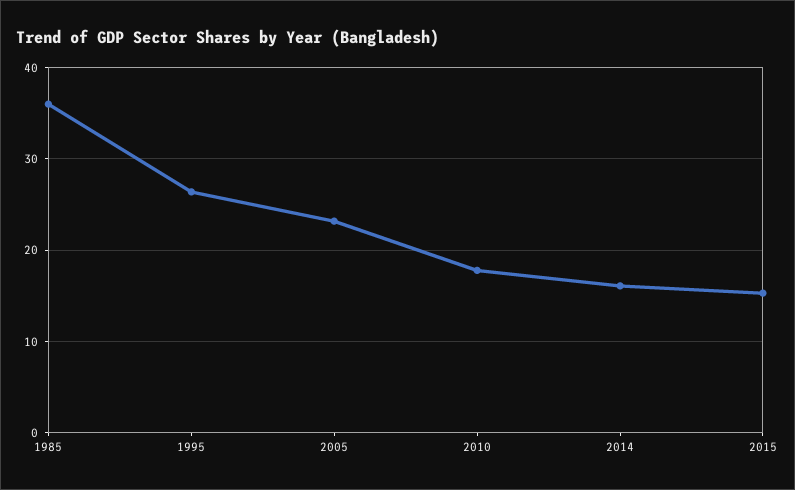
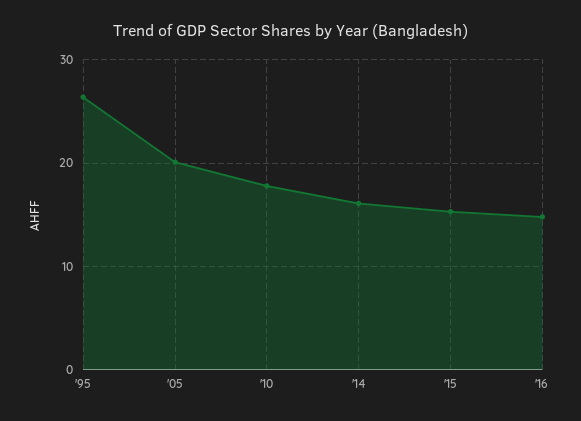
1985: 36 -> none
2005: 23 -> 20
'16: none -> 15

